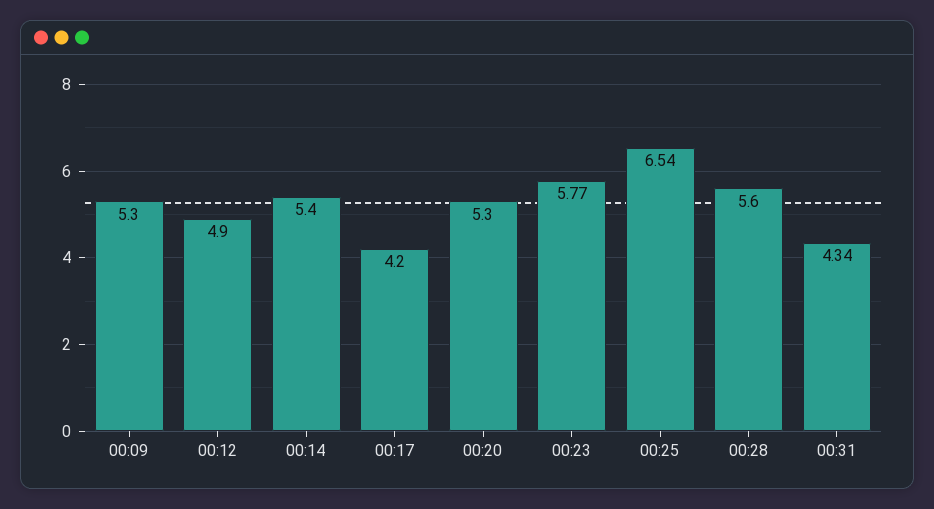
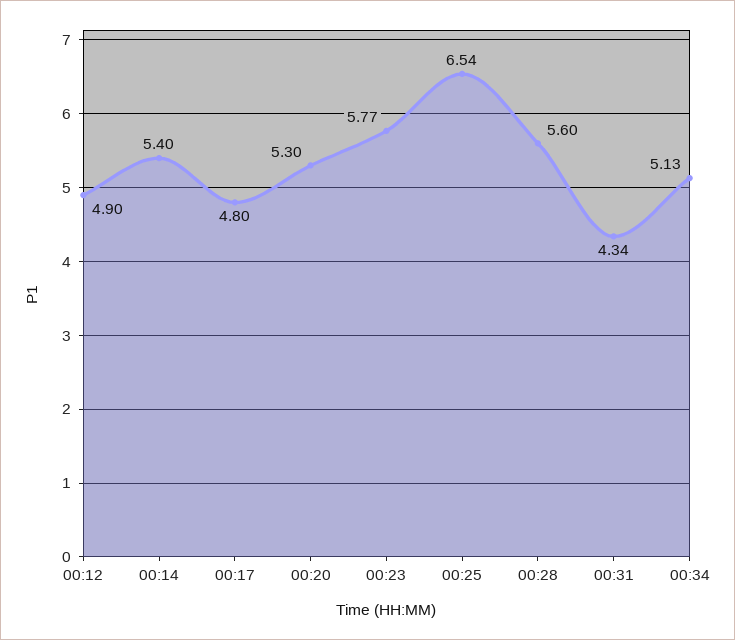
00:09: 5.3 -> none
00:17: 4.2 -> 4.8
00:34: none -> 5.13

